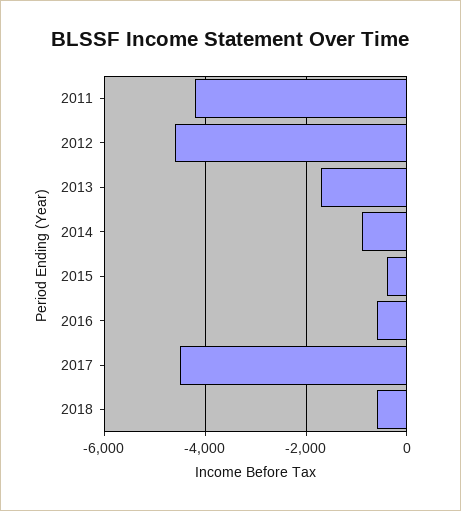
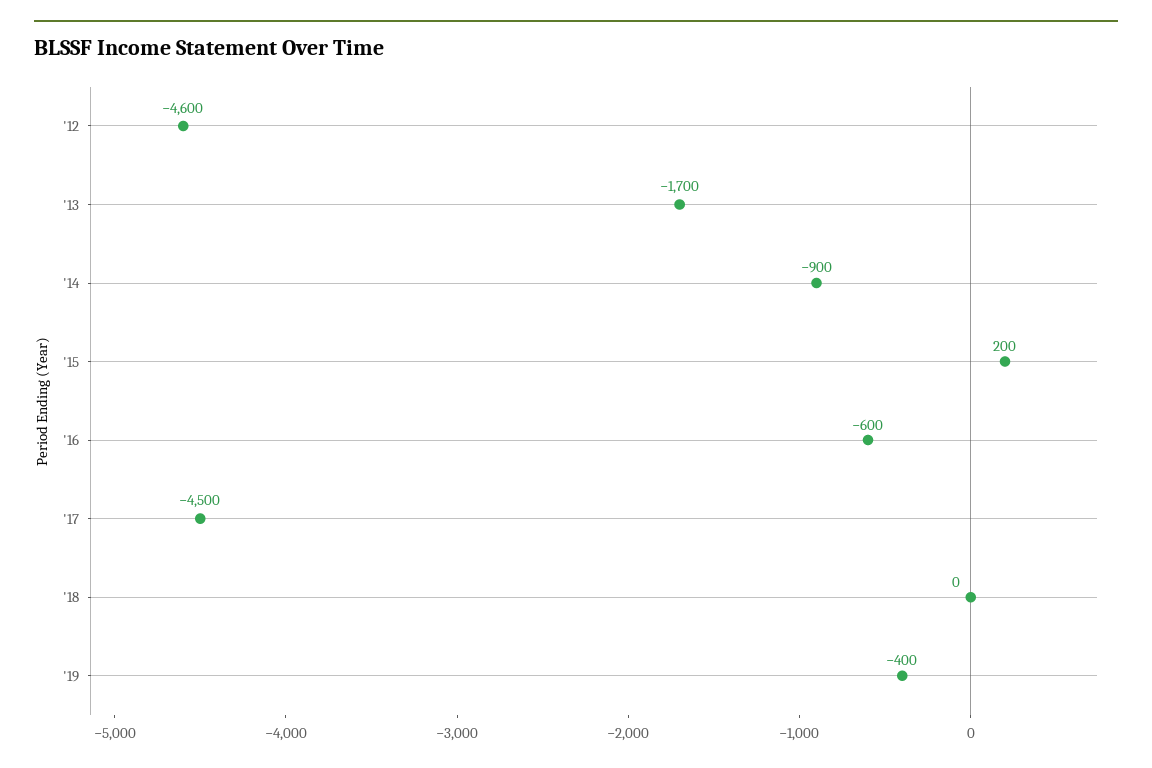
2011: -4200 -> none
2015: -400 -> 200
2018: -600 -> 0
'19: none -> -400

